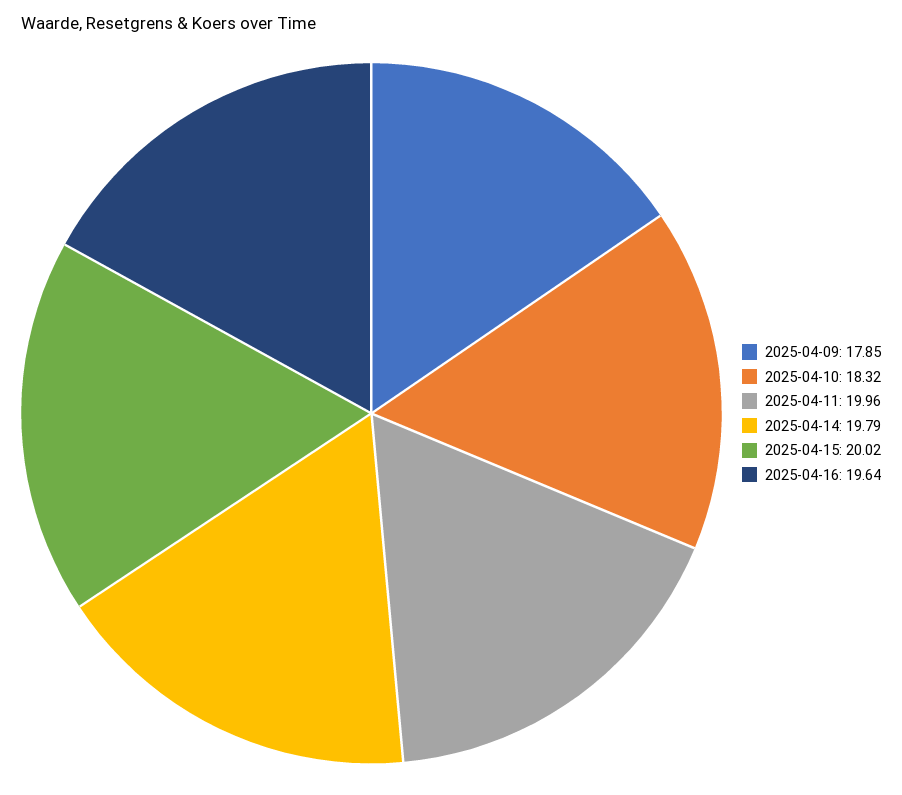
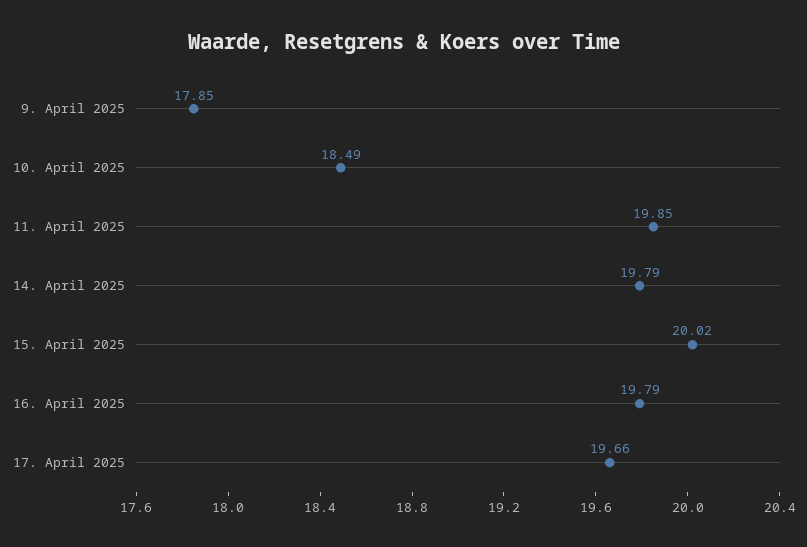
2025-04-10: 18.32 -> 18.49
2025-04-11: 19.96 -> 19.85
2025-04-16: 19.64 -> 19.79
17. April 2025: none -> 19.66

